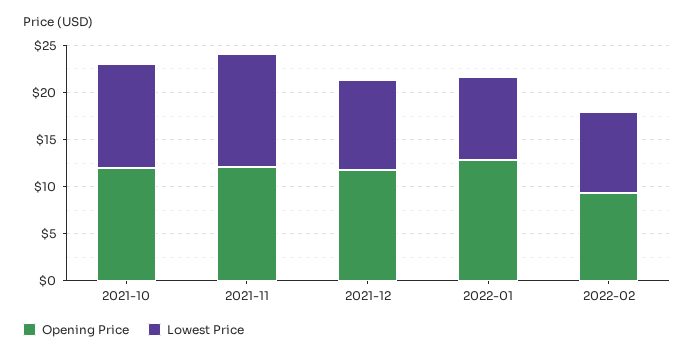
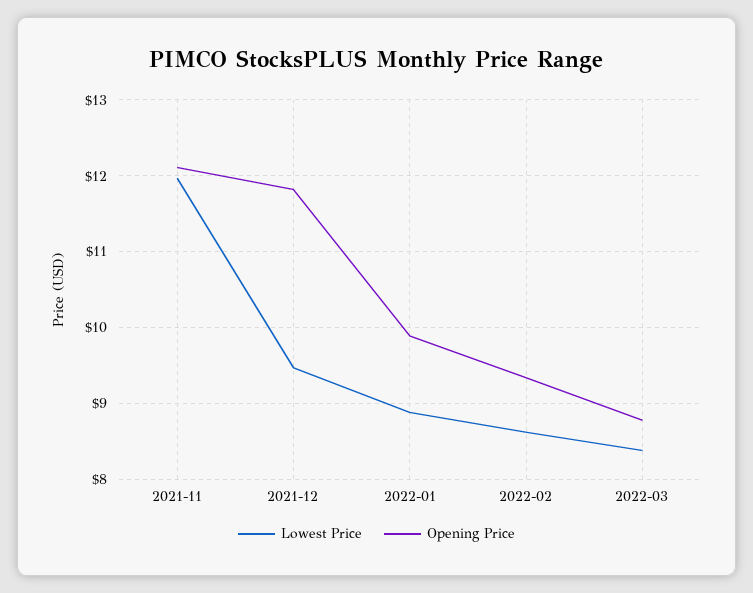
Opening Price, 2021-10: 12 -> none
Lowest Price, 2021-10: 11 -> none
Opening Price, 2022-01: 13 -> 9.9
Lowest Price, 2022-03: none -> 8.4
Opening Price, 2022-03: none -> 8.8

